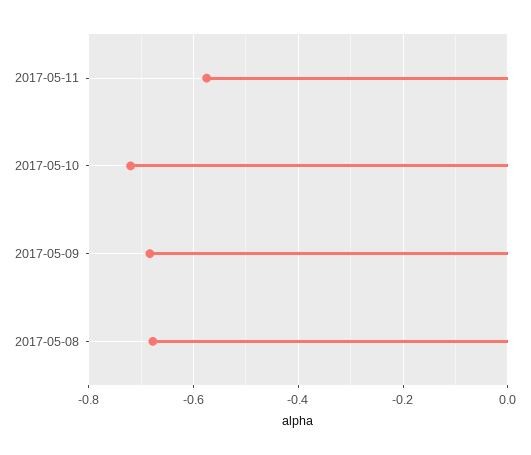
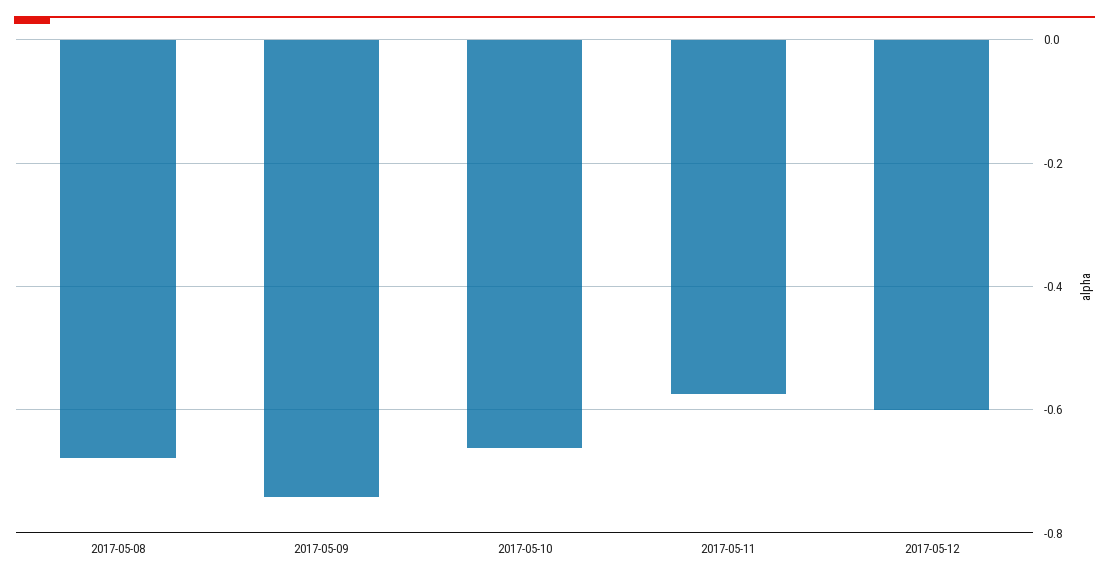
2017-05-10: -0.72 -> -0.66
2017-05-09: -0.68 -> -0.74
2017-05-12: none -> -0.6

